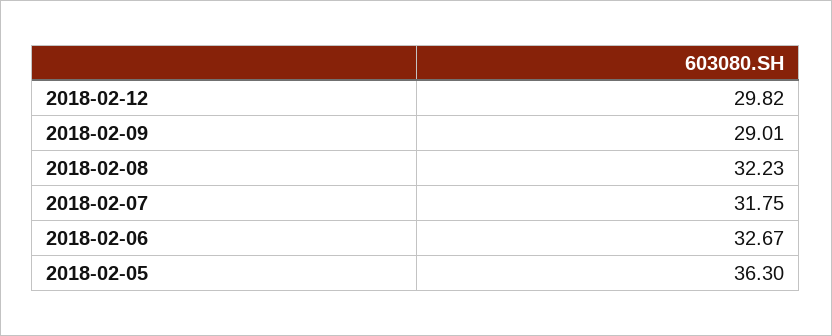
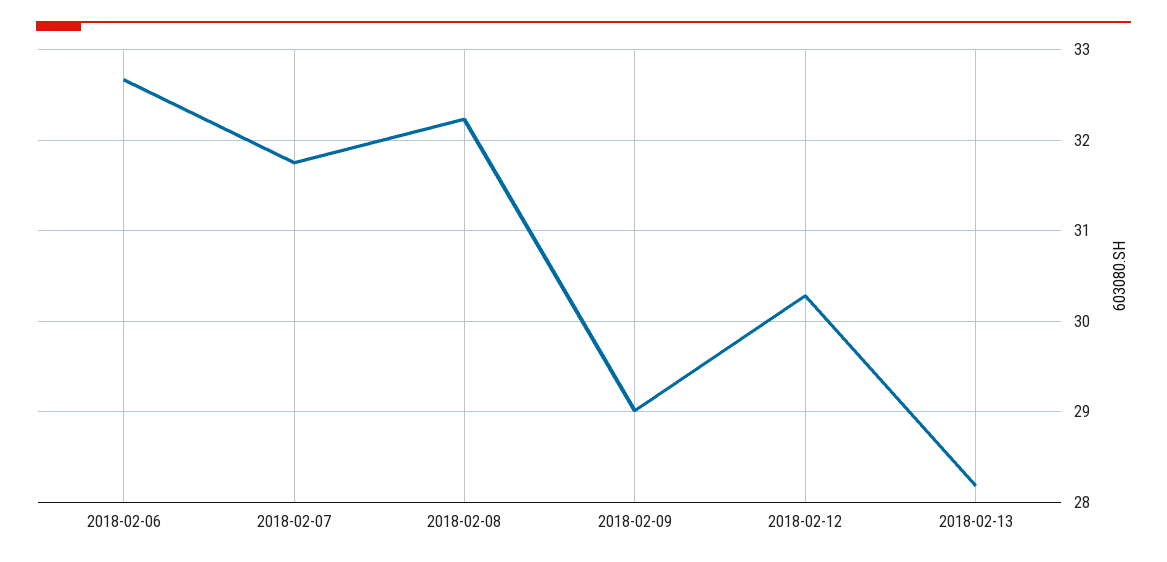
2018-02-12: 29.82 -> 30.3
2018-02-05: 36.3 -> none
2018-02-13: none -> 28.2

